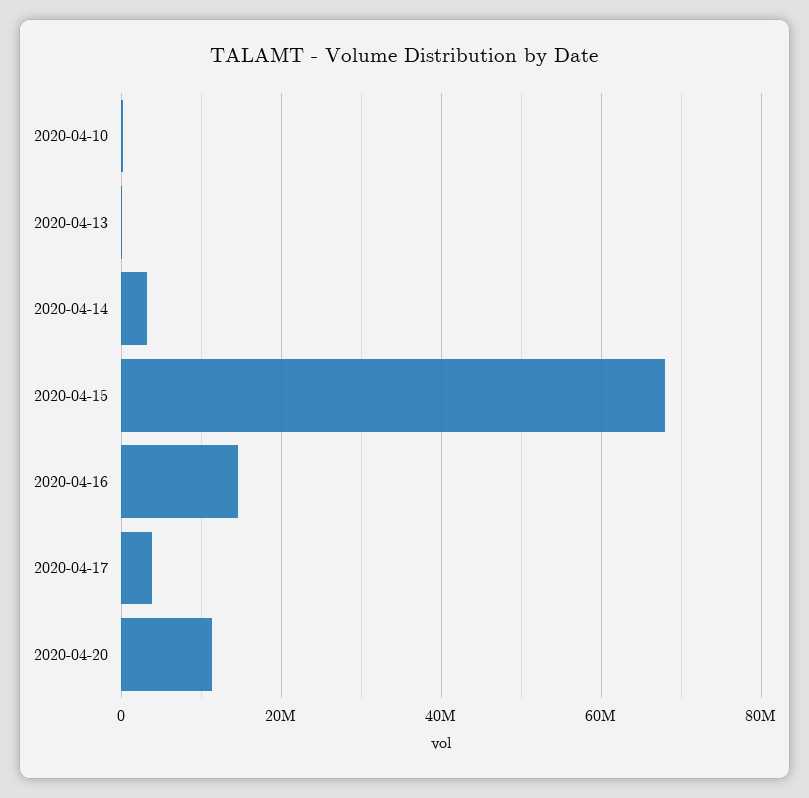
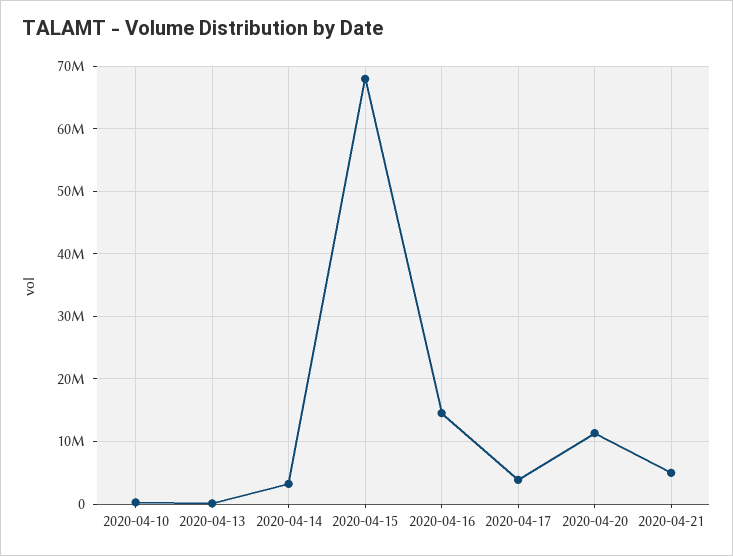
2020-04-21: none -> 5000000

